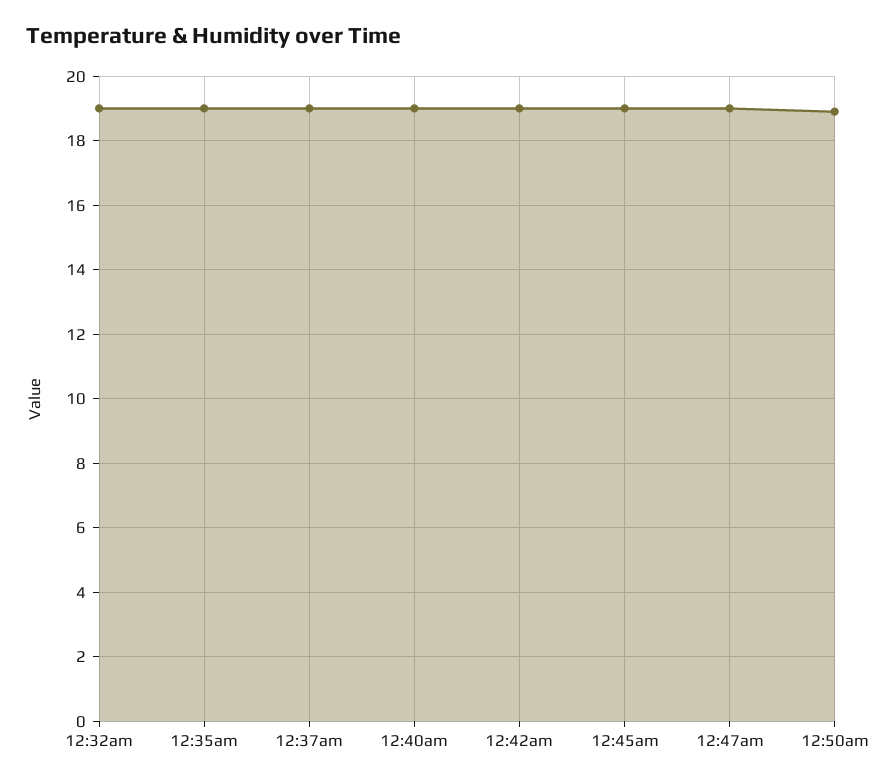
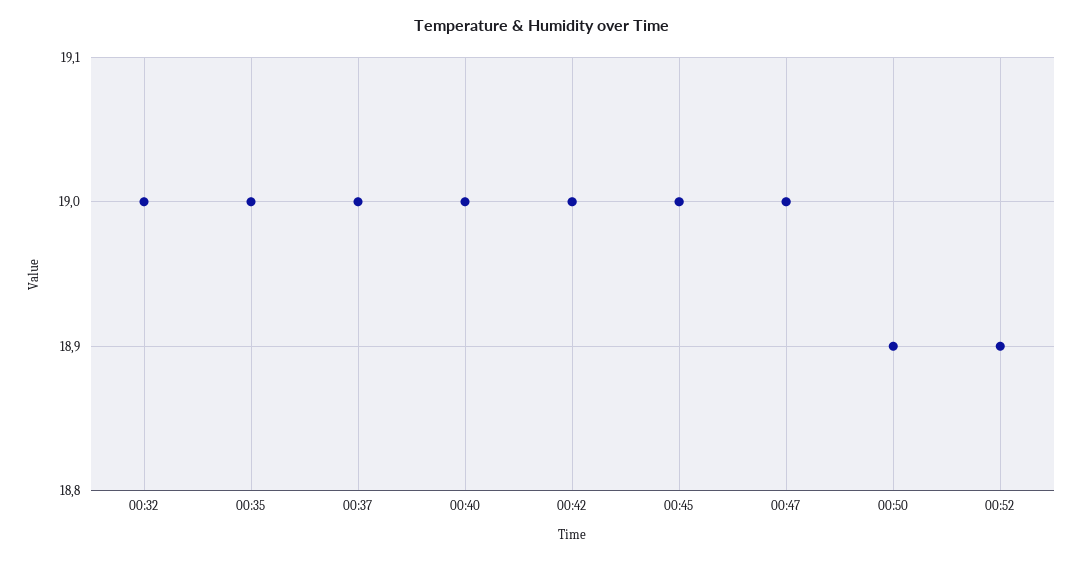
00:52: none -> 18.9

